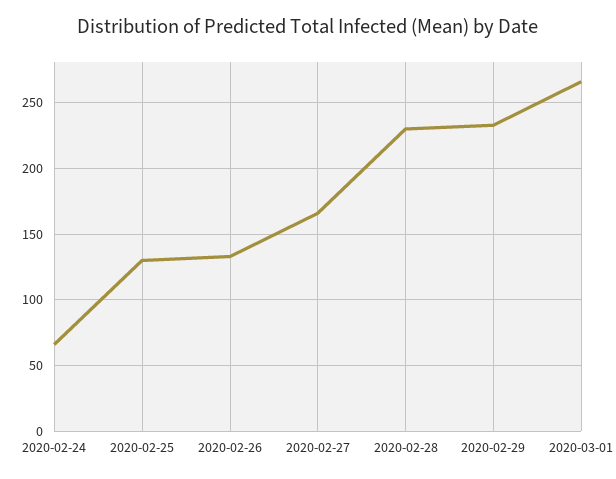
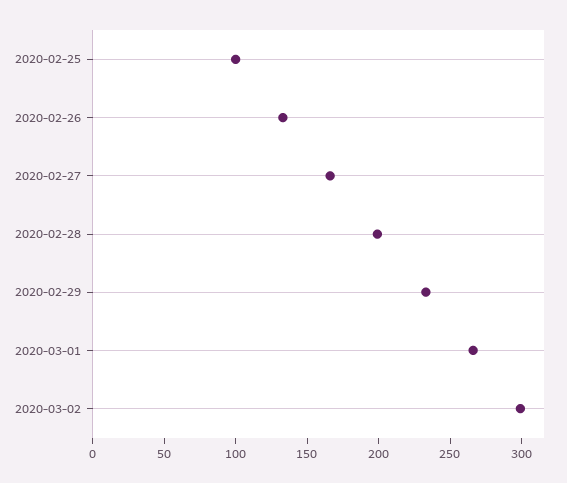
2020-02-24: 65 -> none
2020-02-25: 130 -> 100
2020-02-28: 230 -> 200
2020-03-02: none -> 300

